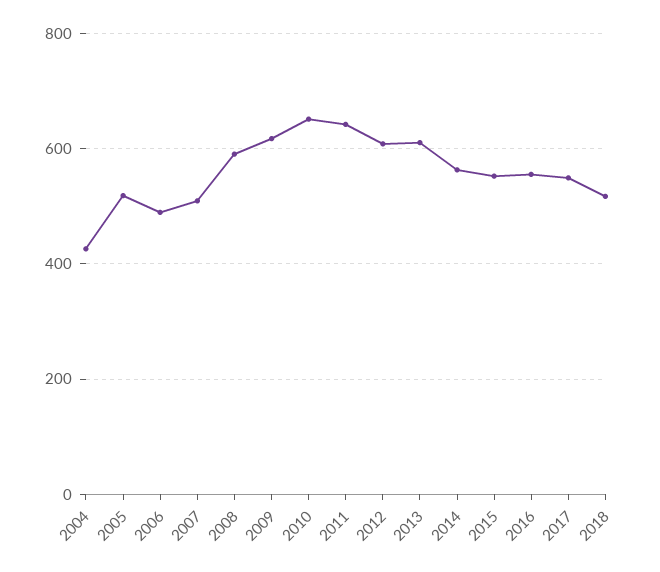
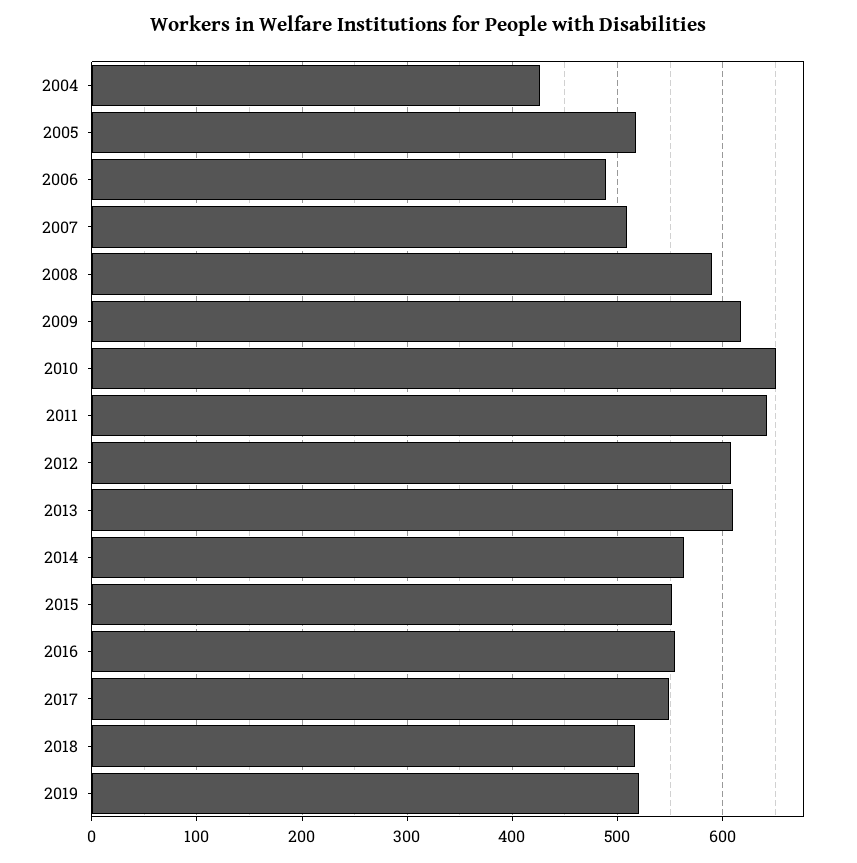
2019: none -> 520

